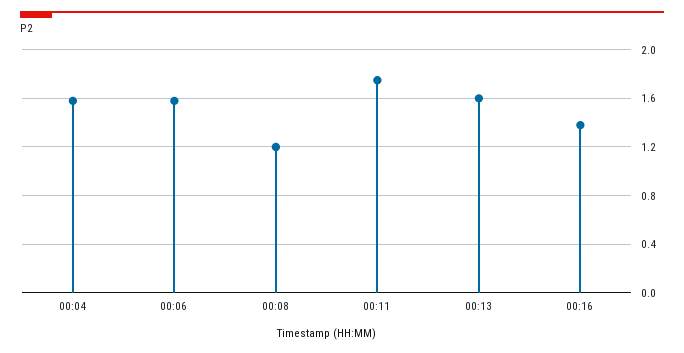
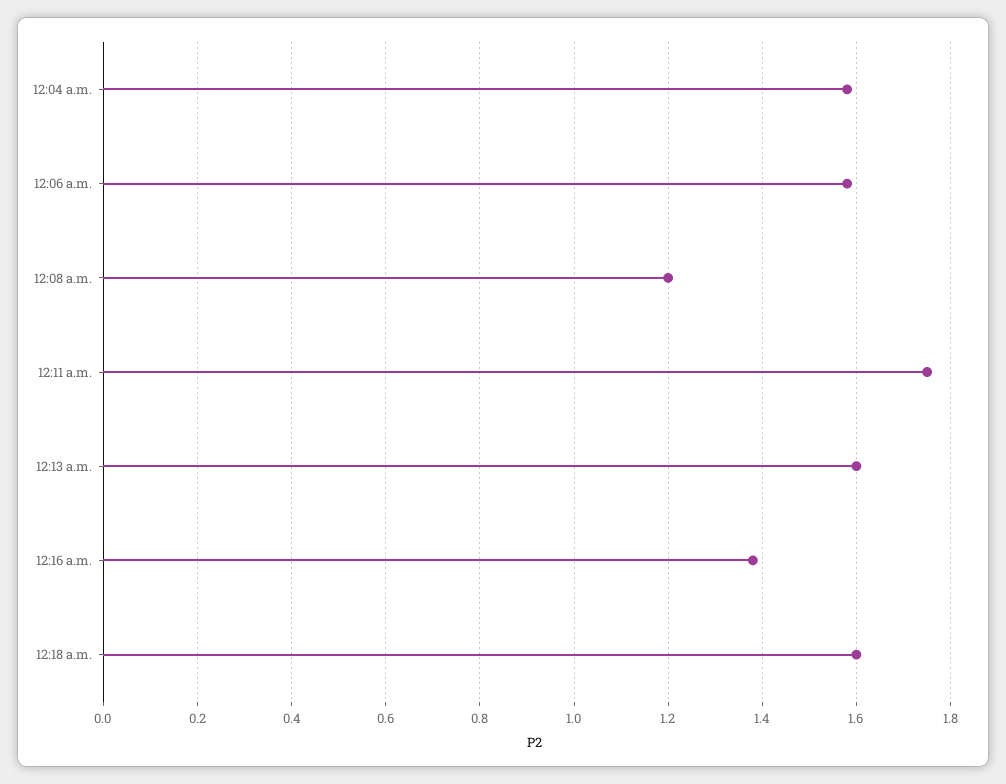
12:18 a.m.: none -> 1.6

